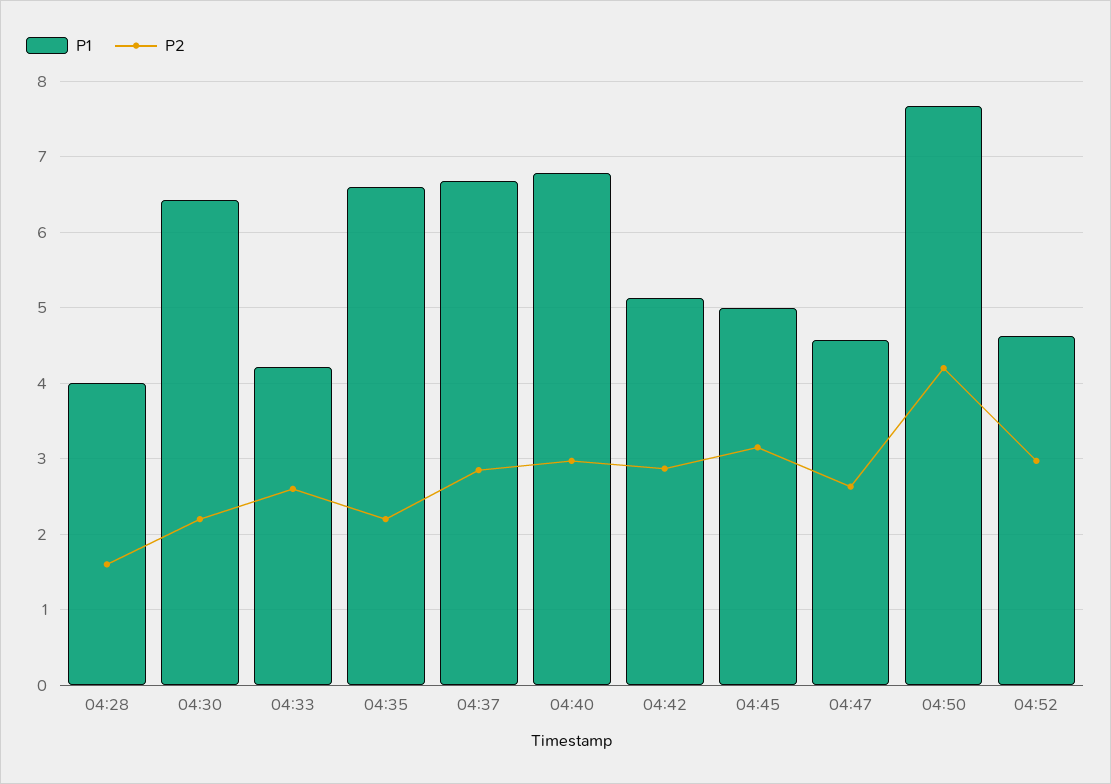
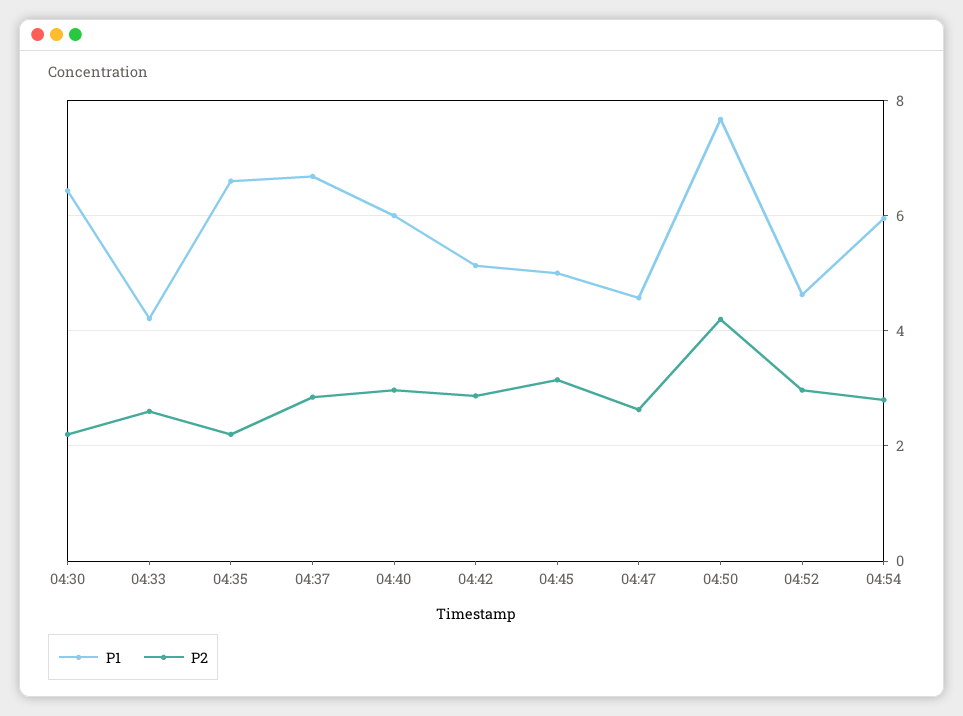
P1, 04:28: 4 -> none
P2, 04:28: 1.6 -> none
P1, 04:40: 6.8 -> 6
P1, 04:54: none -> 6
P2, 04:54: none -> 2.8

